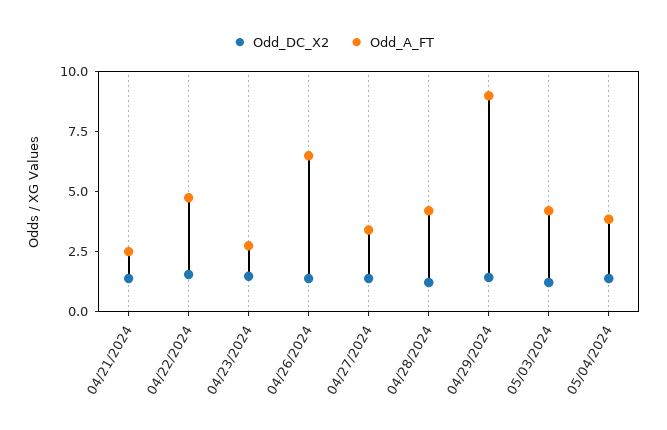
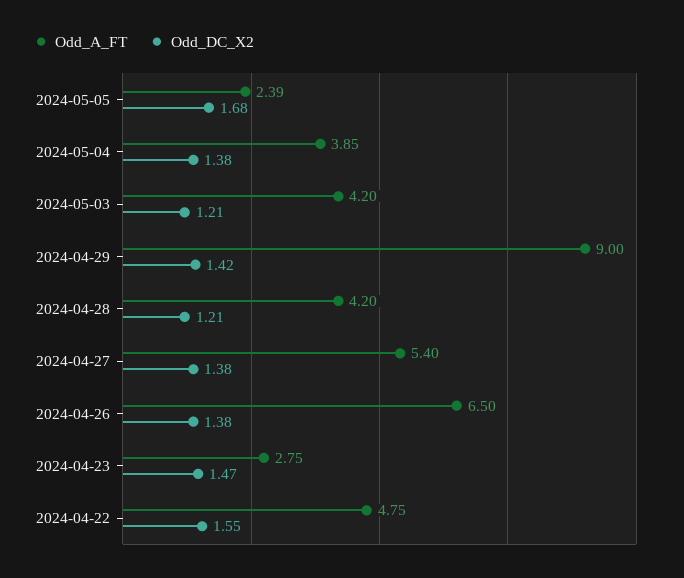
Odd_DC_X2, 04/21/2024: 1.5 -> none
Odd_A_FT, 04/21/2024: 2.5 -> none
Odd_A_FT, 04/27/2024: 3.5 -> 5.4
Odd_A_FT, 2024-05-05: none -> 2.39
Odd_DC_X2, 2024-05-05: none -> 1.68

